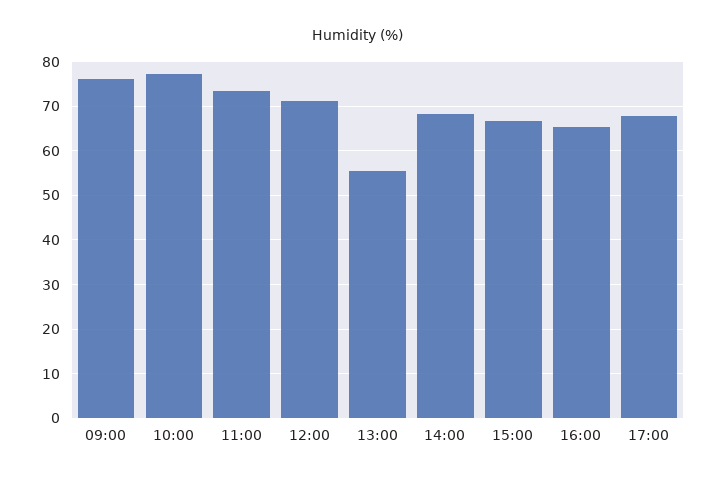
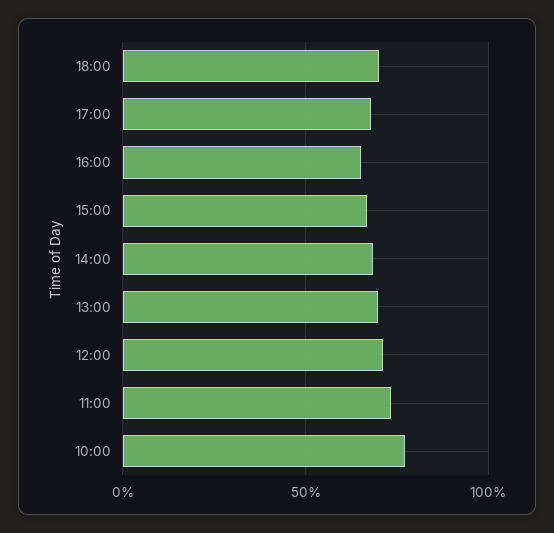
09:00: 76 -> none
13:00: 56 -> 70
18:00: none -> 70

